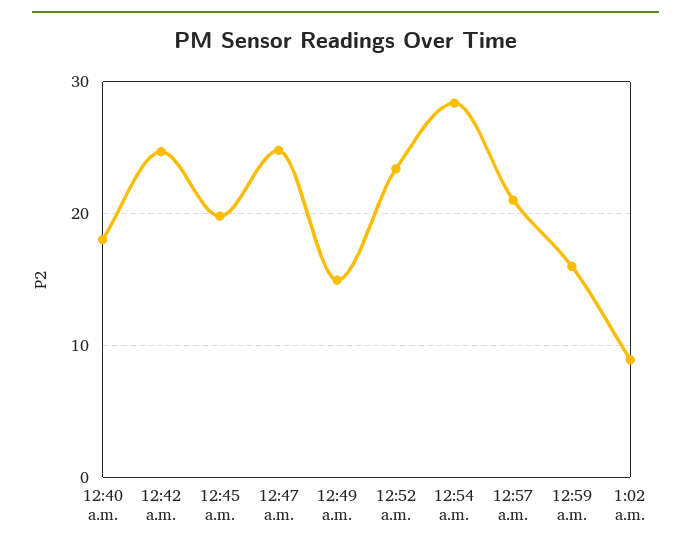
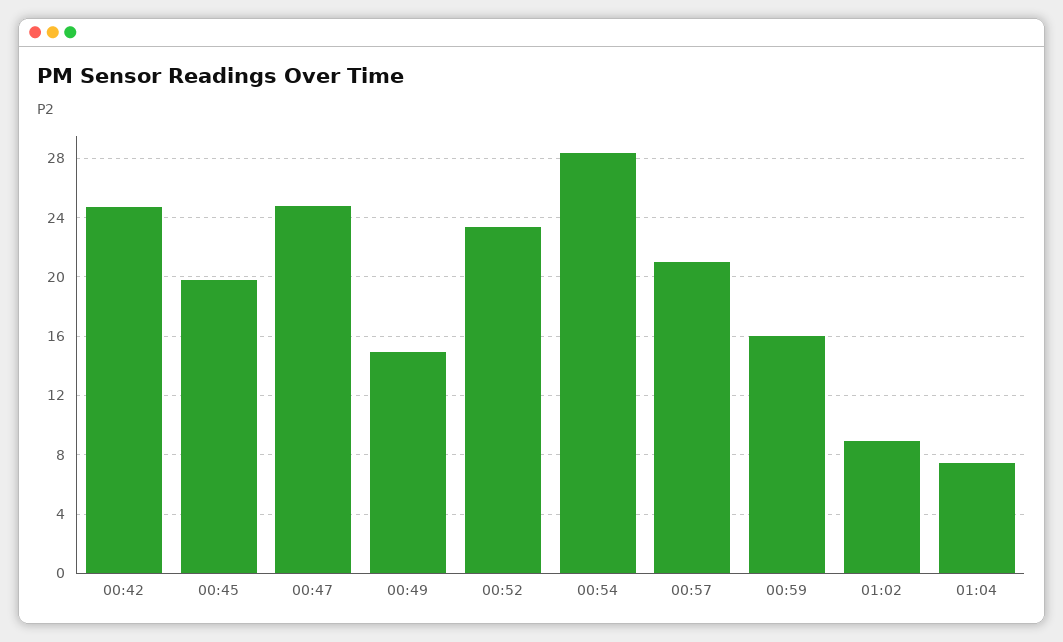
12:40 a.m.: 18 -> none
01:04: none -> 7.5

